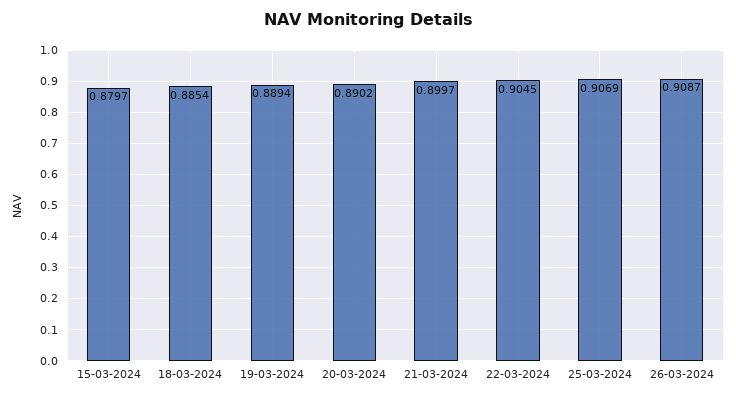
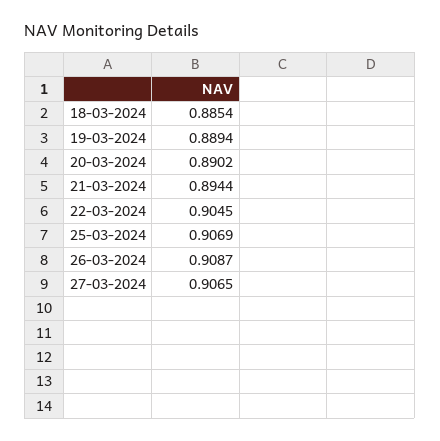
15-03-2024: 0.8797 -> none
21-03-2024: 0.8997 -> 0.8944
27-03-2024: none -> 0.9065

